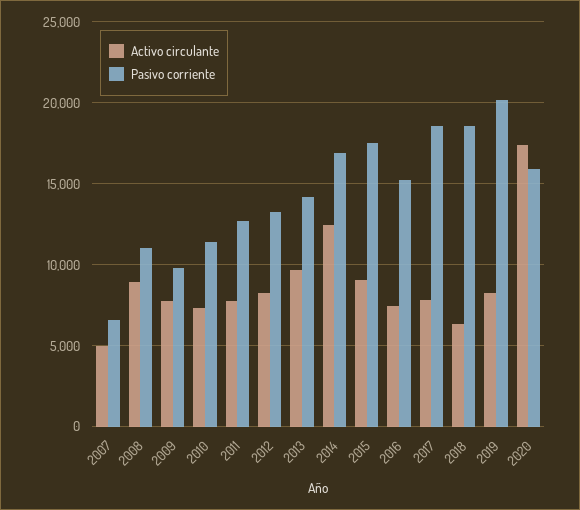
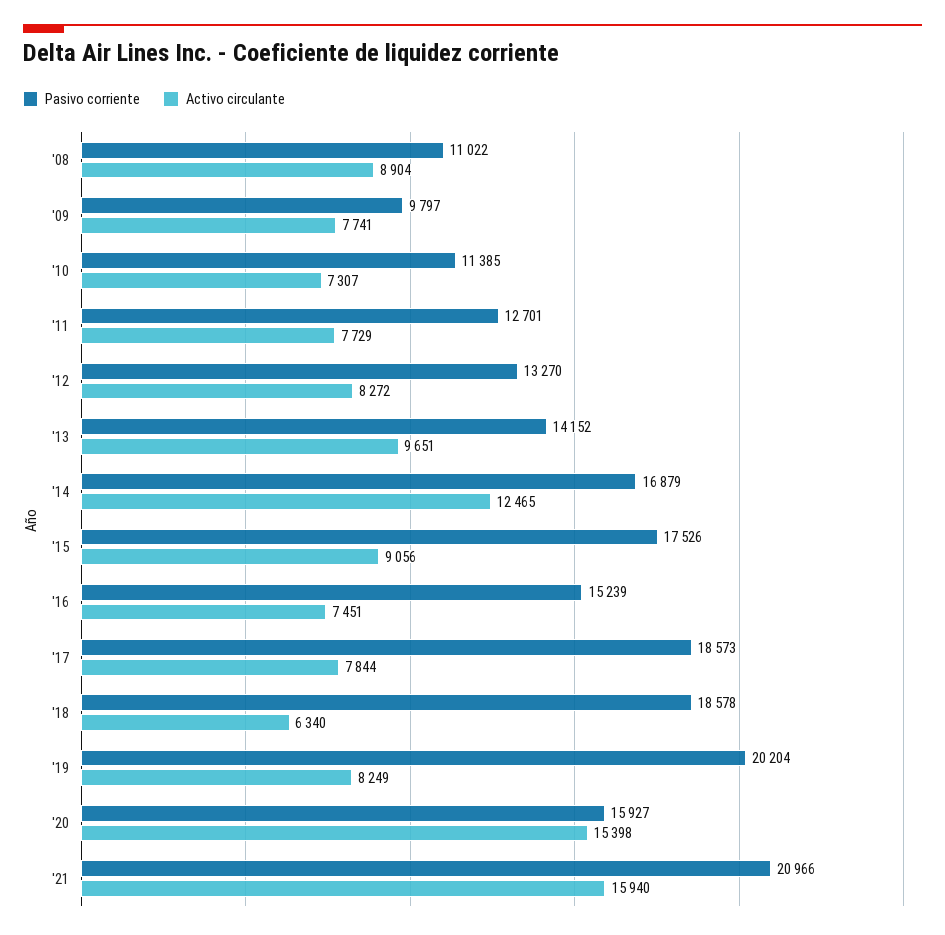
Activo circulante, 2007: 5000 -> none
Pasivo corriente, 2007: 6500 -> none
Activo circulante, 2020: 17500 -> 15398
Pasivo corriente, '21: none -> 20966
Activo circulante, '21: none -> 15940

